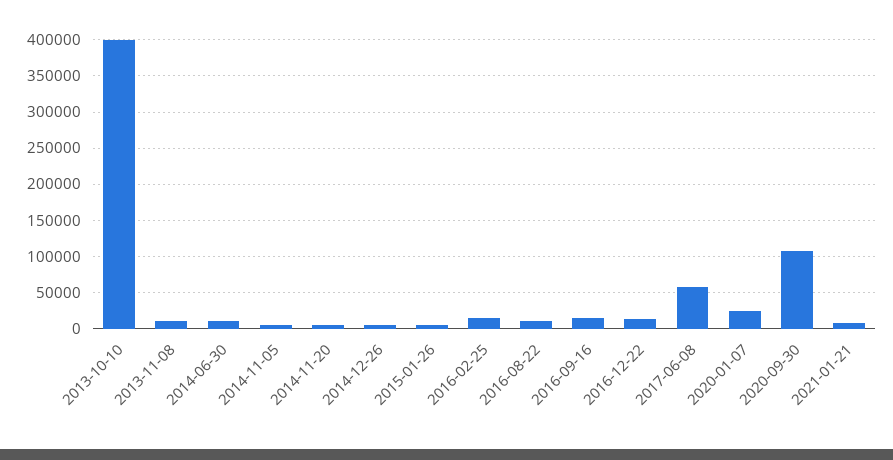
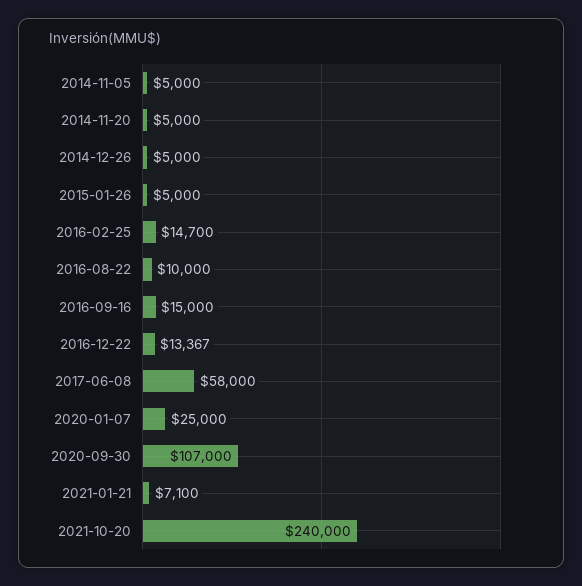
2013-10-10: 400000 -> none
2013-11-08: 10000 -> none
2014-06-30: 10000 -> none
2021-10-20: none -> 240000

